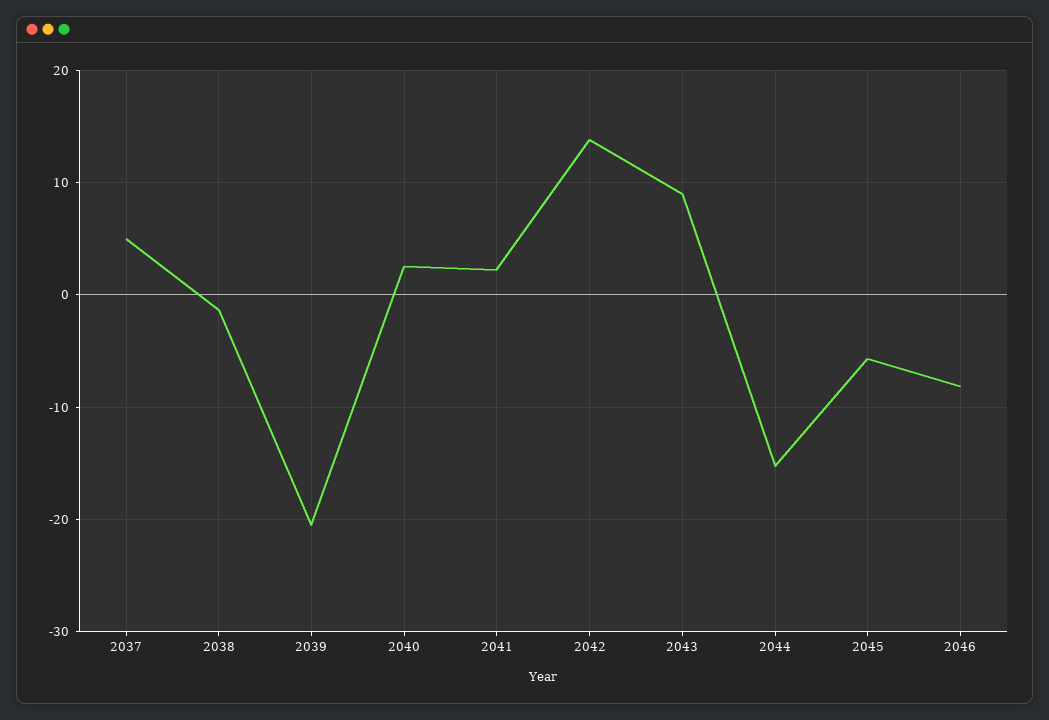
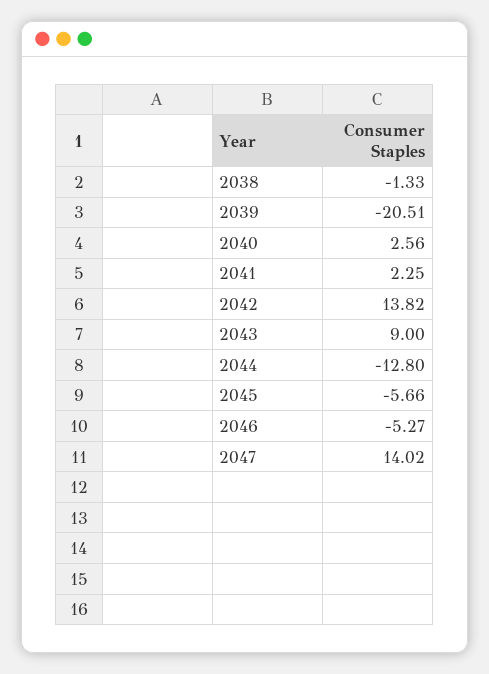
2037: 5 -> none
2044: -15 -> -12.8
2046: -8 -> -5.27
2047: none -> 14.02

